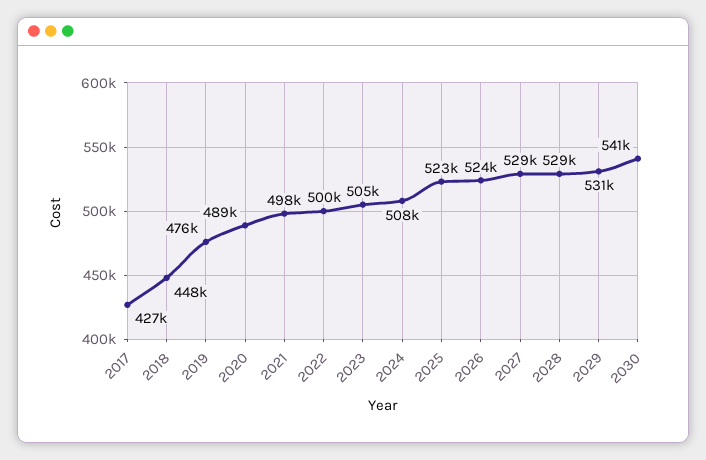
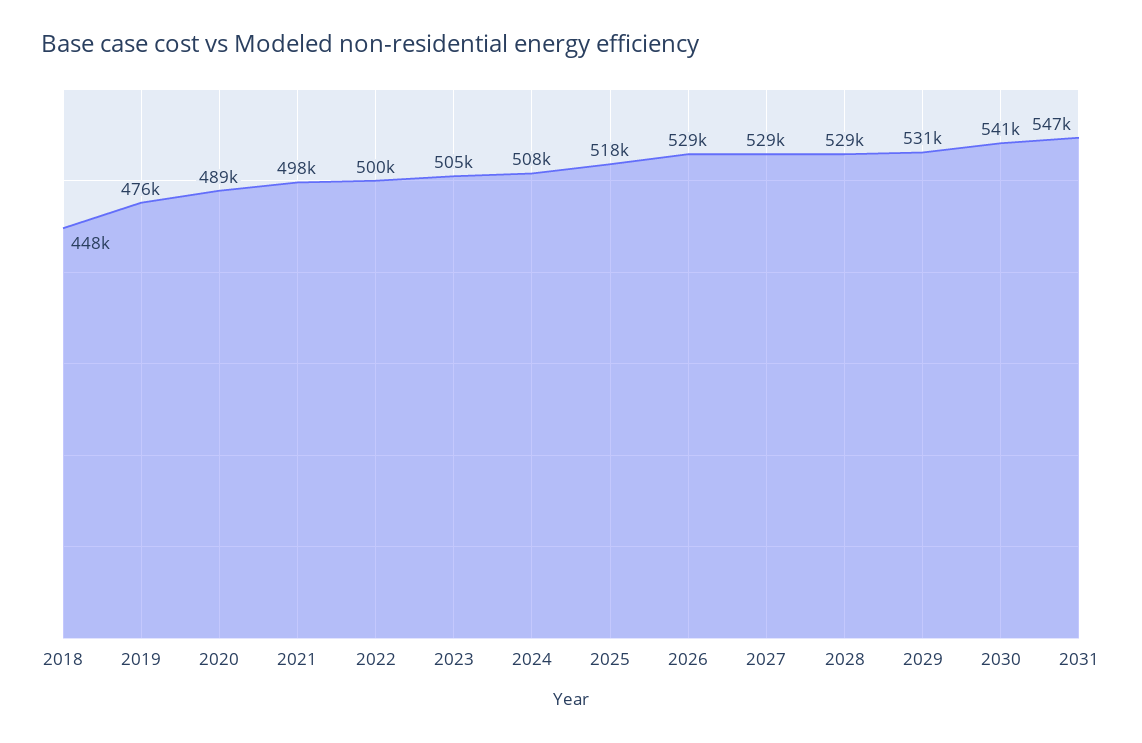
2017: 427000 -> none
2025: 523000 -> 518000
2026: 524000 -> 529000
2031: none -> 547000

